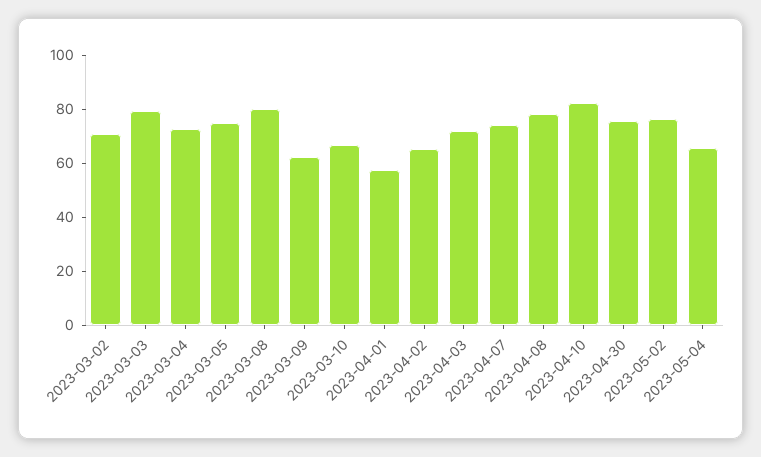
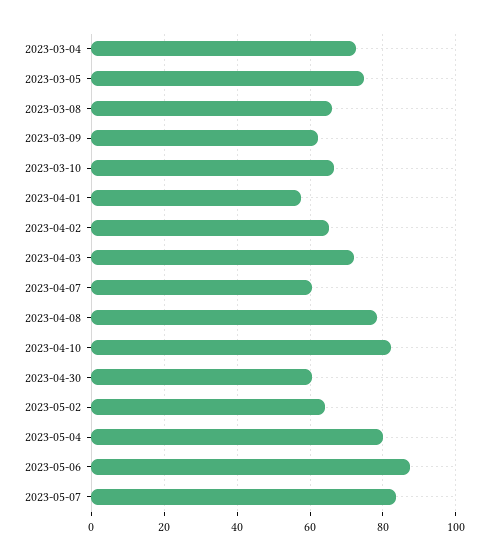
2023-03-02: 70 -> none
2023-03-03: 80 -> none
2023-03-08: 80 -> 66
2023-04-07: 75 -> 60
2023-04-30: 75 -> 60
2023-05-02: 75 -> 64
2023-05-04: 65 -> 80
2023-05-06: none -> 88
2023-05-07: none -> 84

